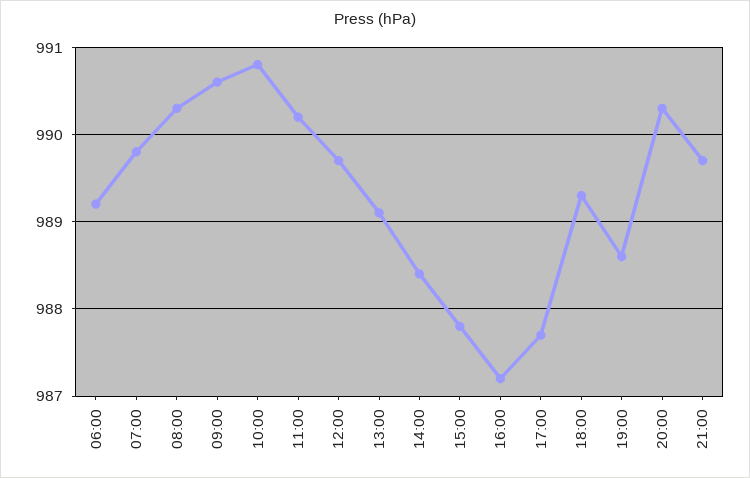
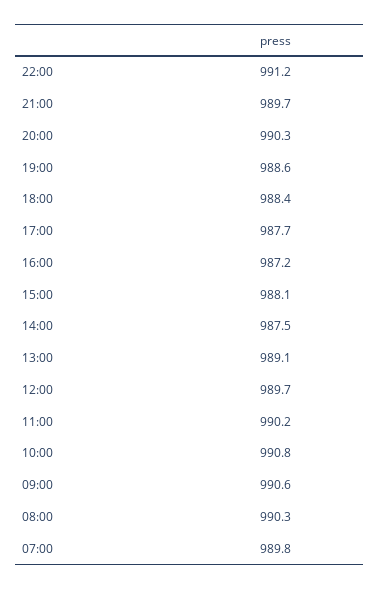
06:00: 989.2 -> none
14:00: 988.4 -> 987.5
15:00: 987.8 -> 988.1
18:00: 989.3 -> 988.4
22:00: none -> 991.2

